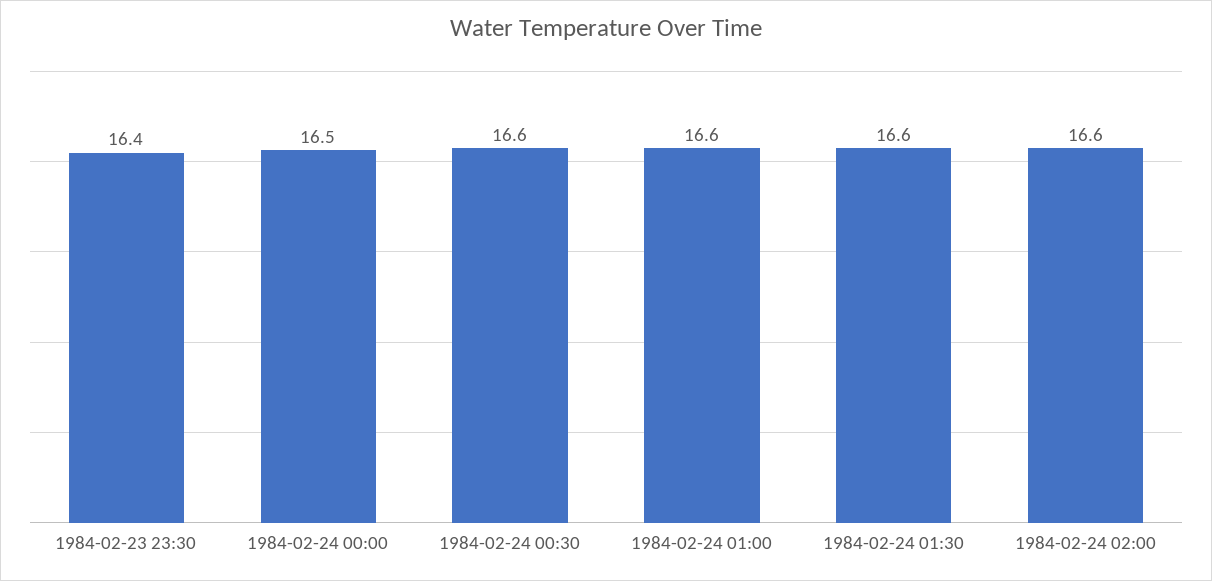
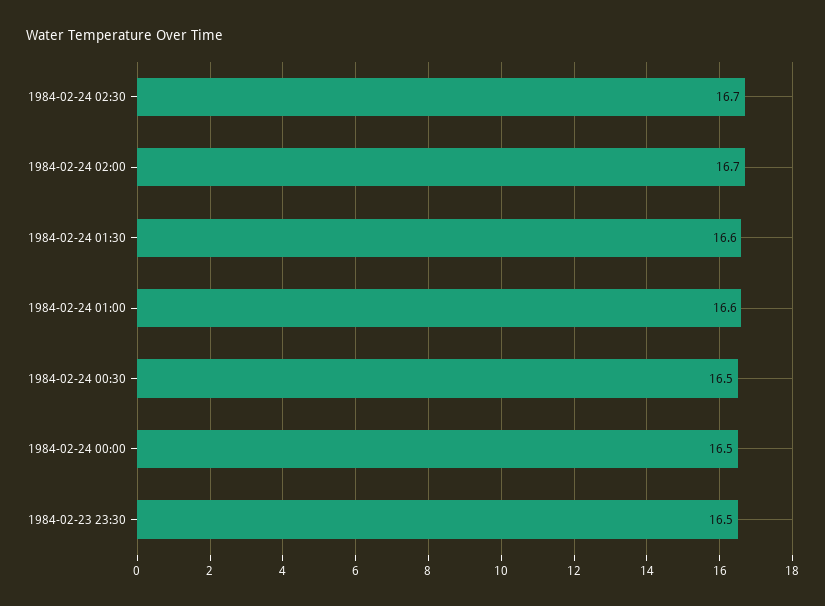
1984-02-23 23:30: 16.4 -> 16.5
1984-02-24 00:30: 16.6 -> 16.5
1984-02-24 02:00: 16.6 -> 16.7
1984-02-24 02:30: none -> 16.7

